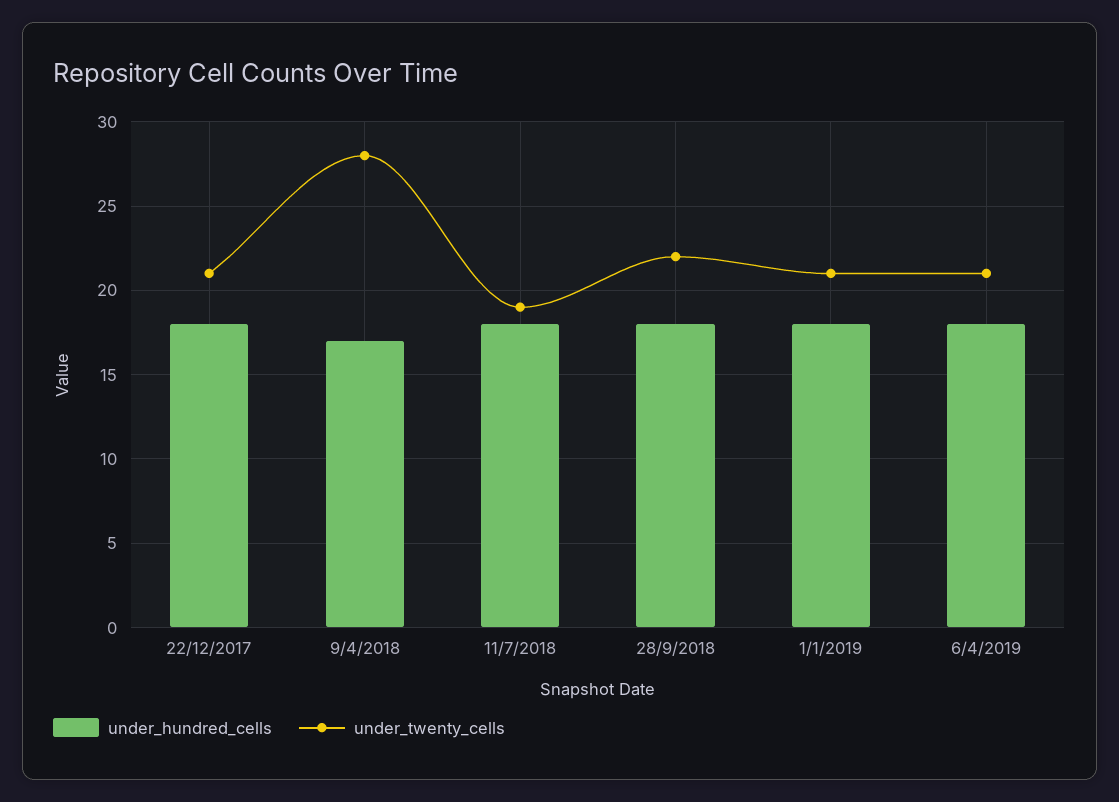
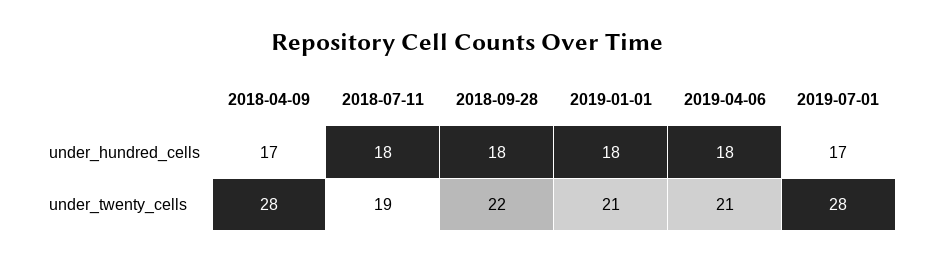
under_hundred_cells, 22/12/2017: 18 -> none
under_twenty_cells, 22/12/2017: 21 -> none
under_hundred_cells, 2019-07-01: none -> 17
under_twenty_cells, 2019-07-01: none -> 28

